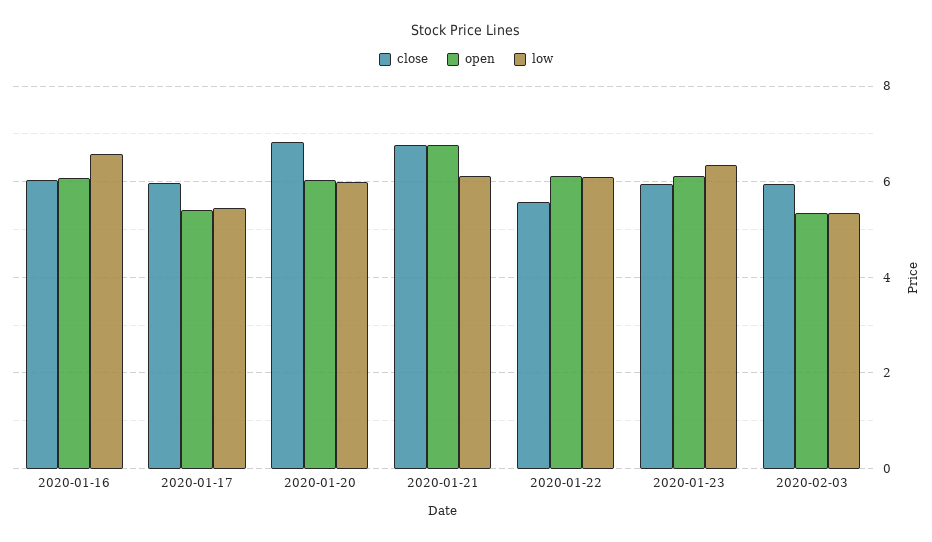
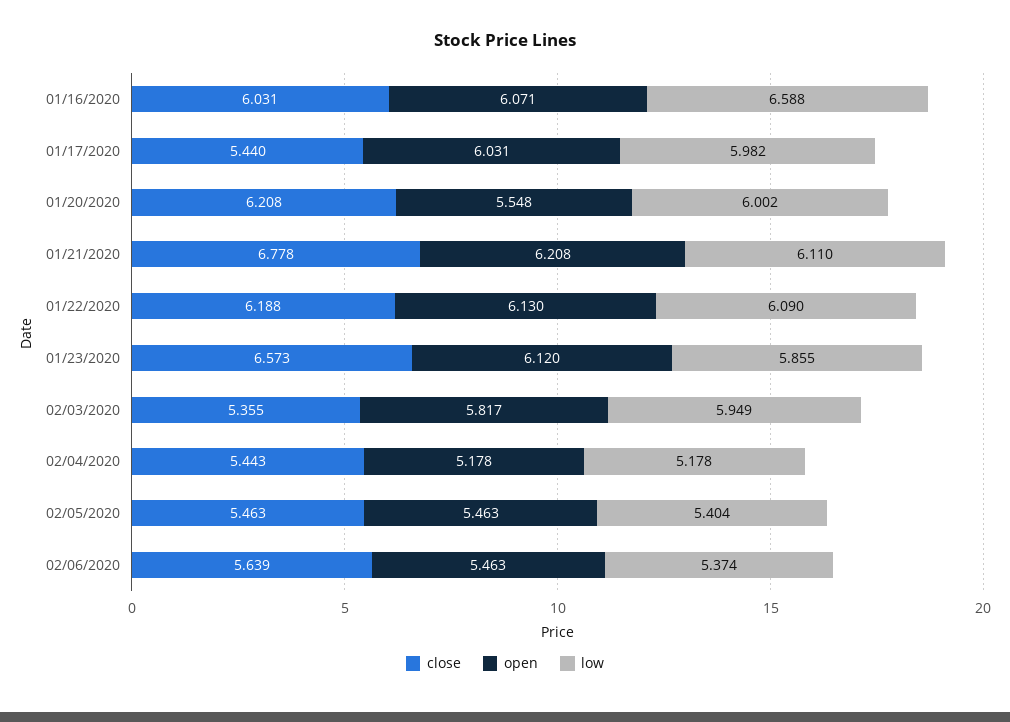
close, 2020-01-17: 6 -> 5.44
open, 2020-01-17: 5.4 -> 6.031
low, 2020-01-17: 5.4 -> 5.982
close, 2020-01-20: 6.8 -> 6.208
open, 2020-01-20: 6 -> 5.548
open, 2020-01-21: 6.8 -> 6.208
close, 2020-01-22: 5.6 -> 6.188
close, 2020-01-23: 6 -> 6.573
low, 2020-01-23: 6.4 -> 5.855
close, 2020-02-03: 6 -> 5.355
open, 2020-02-03: 5.4 -> 5.817
low, 2020-02-03: 5.4 -> 5.949
close, 02/04/2020: none -> 5.443
open, 02/04/2020: none -> 5.178
low, 02/04/2020: none -> 5.178
close, 02/05/2020: none -> 5.463
open, 02/05/2020: none -> 5.463
low, 02/05/2020: none -> 5.404
close, 02/06/2020: none -> 5.639
open, 02/06/2020: none -> 5.463
low, 02/06/2020: none -> 5.374

